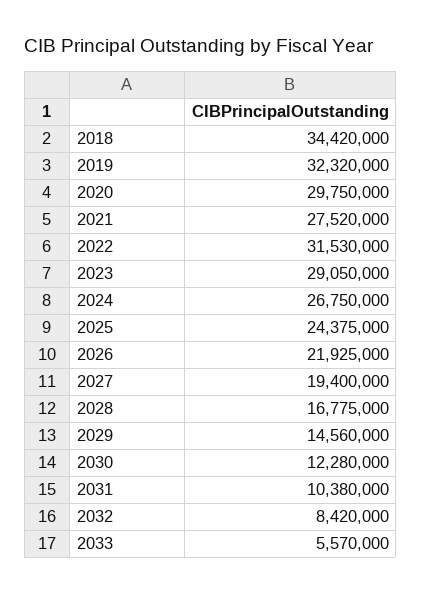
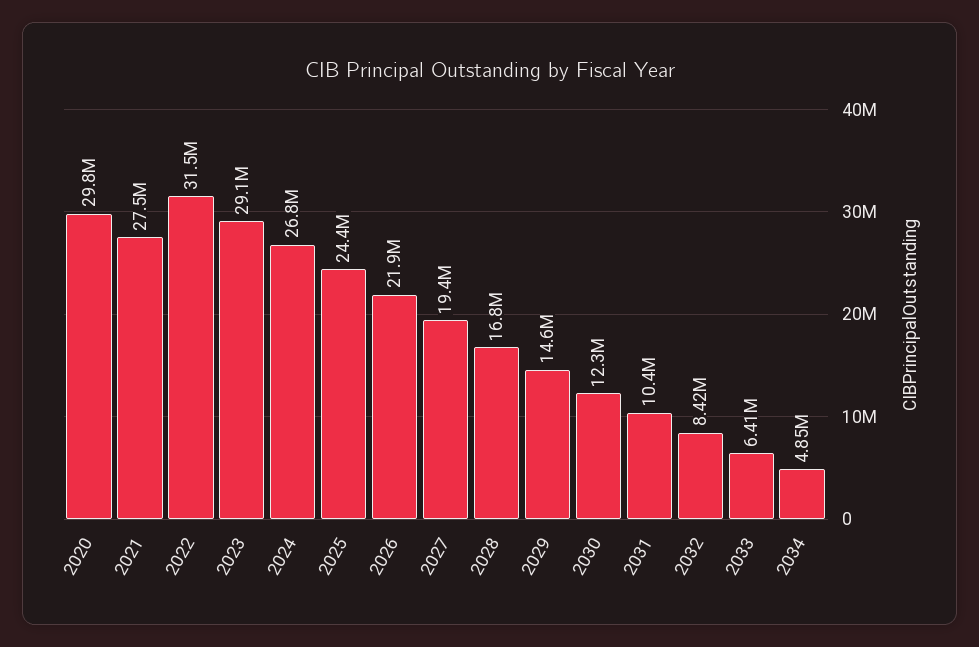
2018: 34420000 -> none
2019: 32320000 -> none
2033: 5570000 -> 6410000
2034: none -> 4850000

